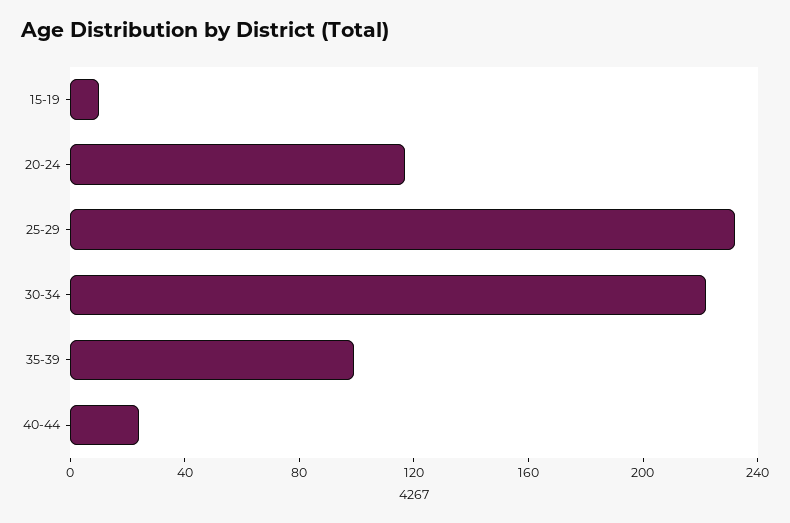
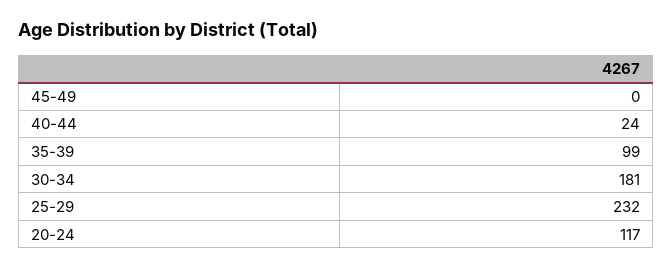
15-19: 10 -> none
30-34: 220 -> 181
45-49: none -> 0

